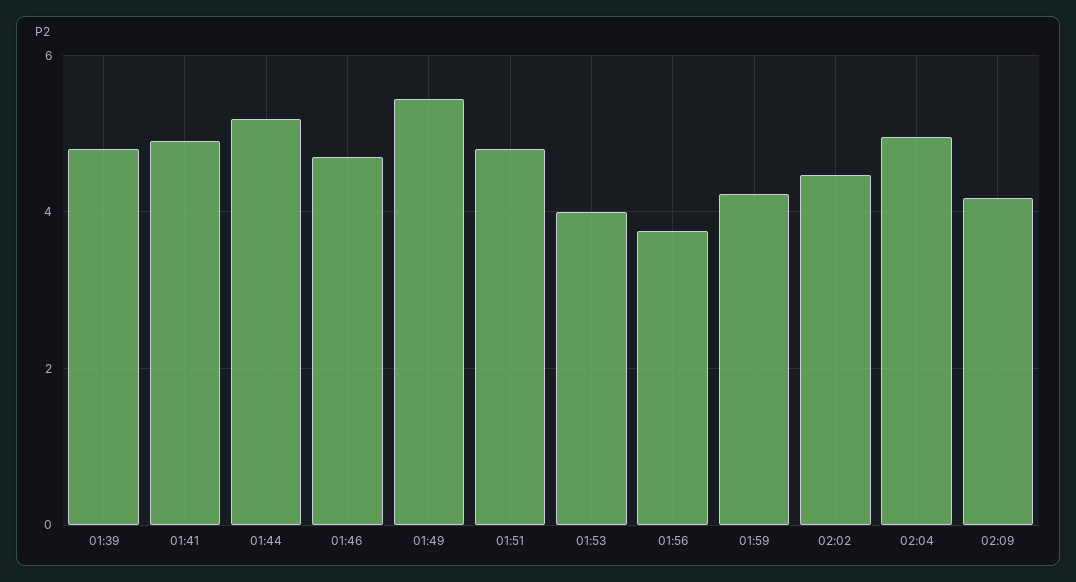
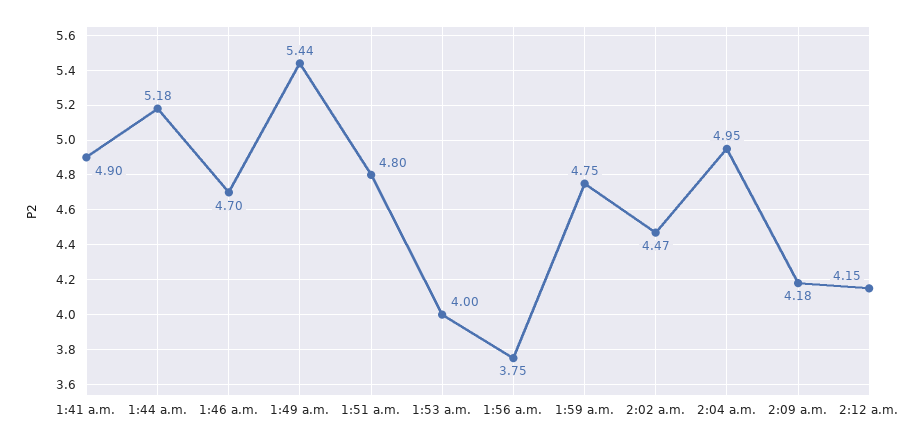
01:39: 4.8 -> none
01:59: 4.2 -> 4.75
2:12 a.m.: none -> 4.15

